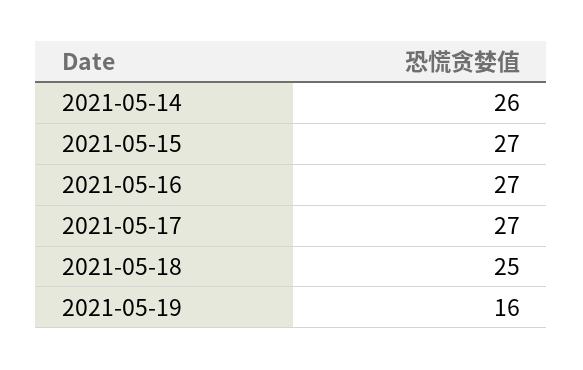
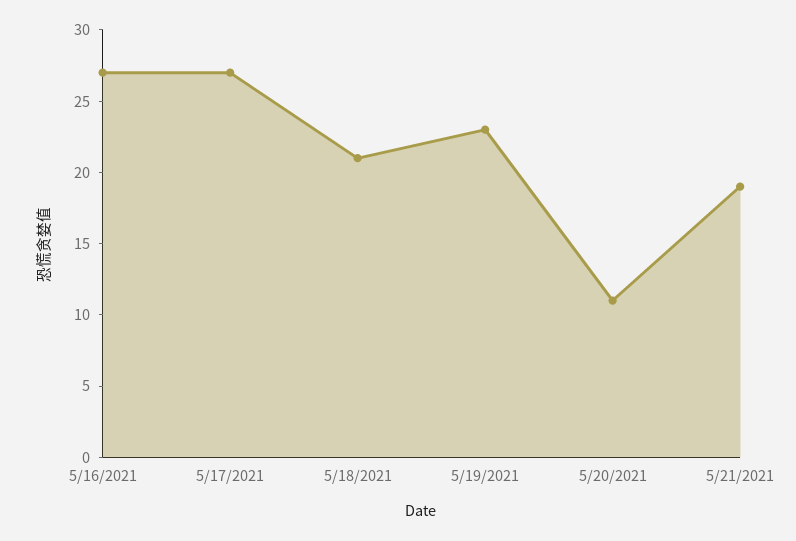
2021-05-14: 26 -> none
2021-05-15: 27 -> none
2021-05-18: 25 -> 21
2021-05-19: 16 -> 23
5/20/2021: none -> 11
5/21/2021: none -> 19

